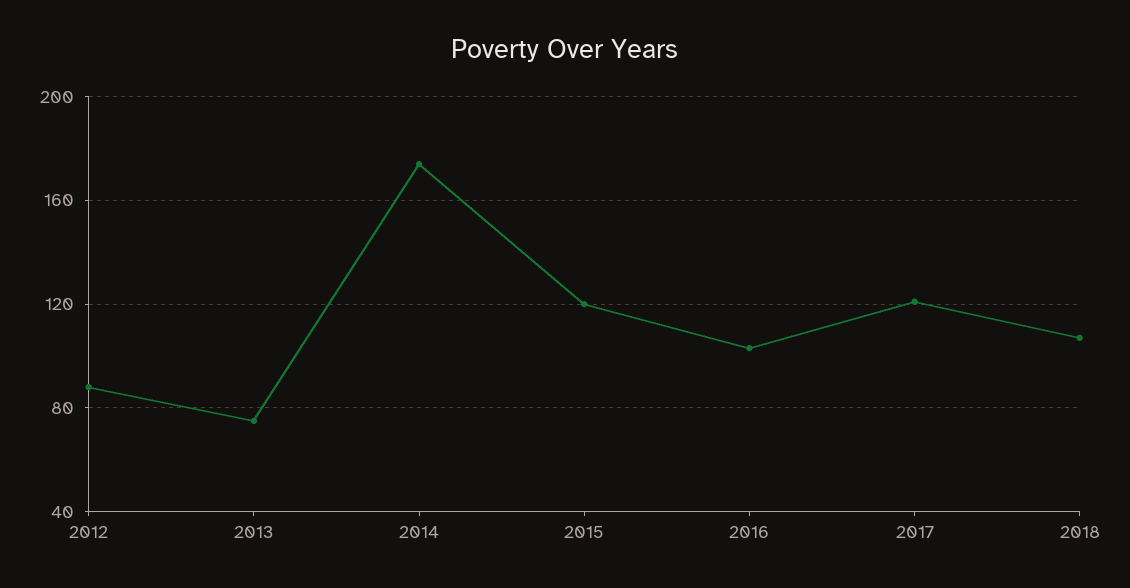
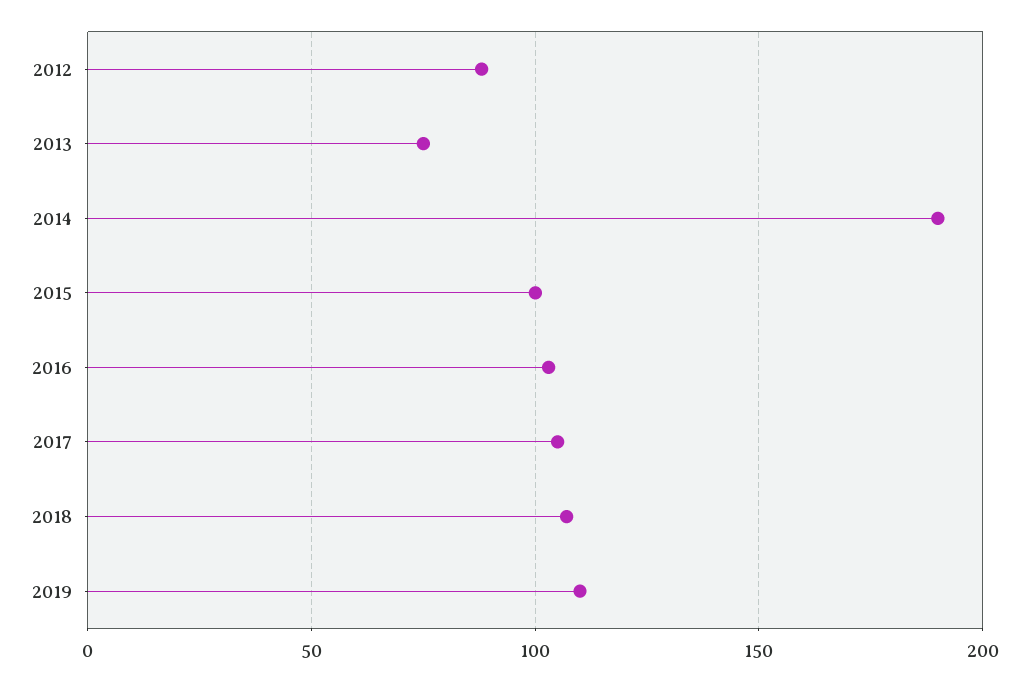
2014: 175 -> 190
2015: 120 -> 100
2017: 120 -> 105
2019: none -> 110

